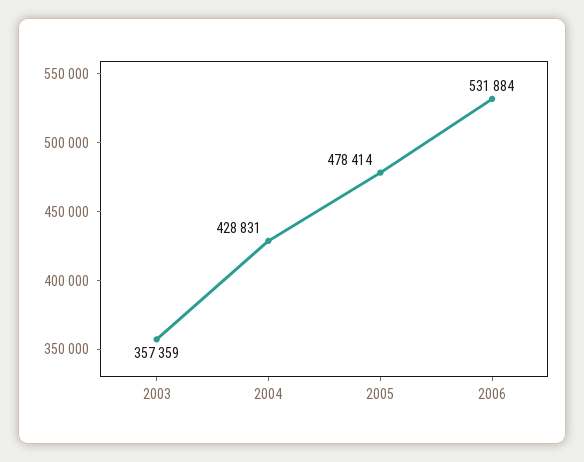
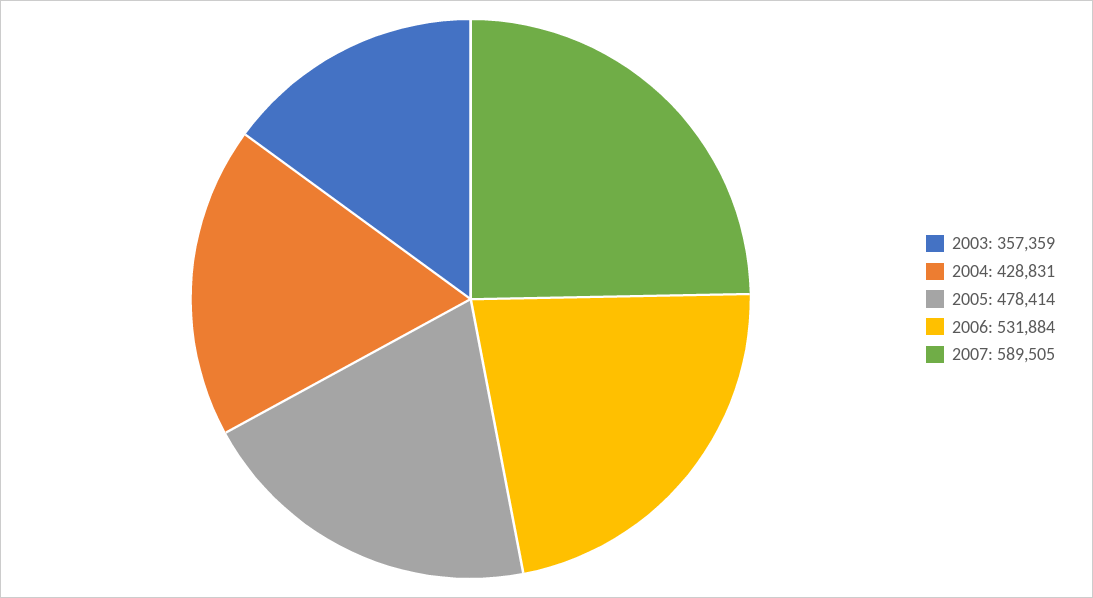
2007: none -> 589505

